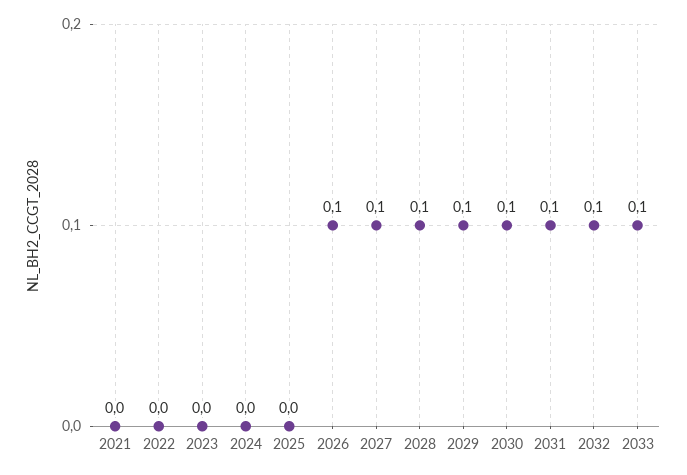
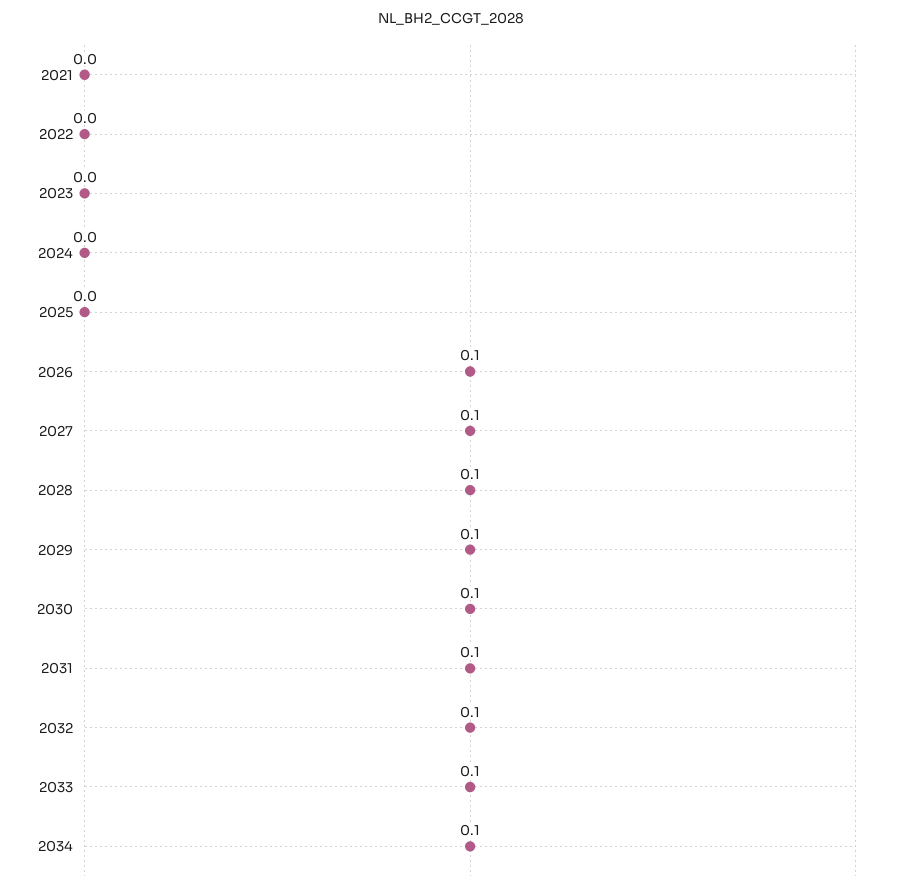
2034: none -> 0.1

